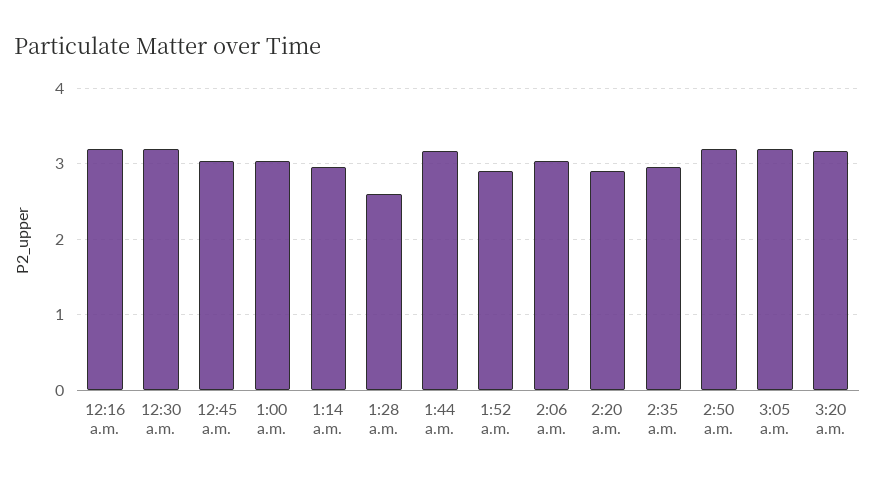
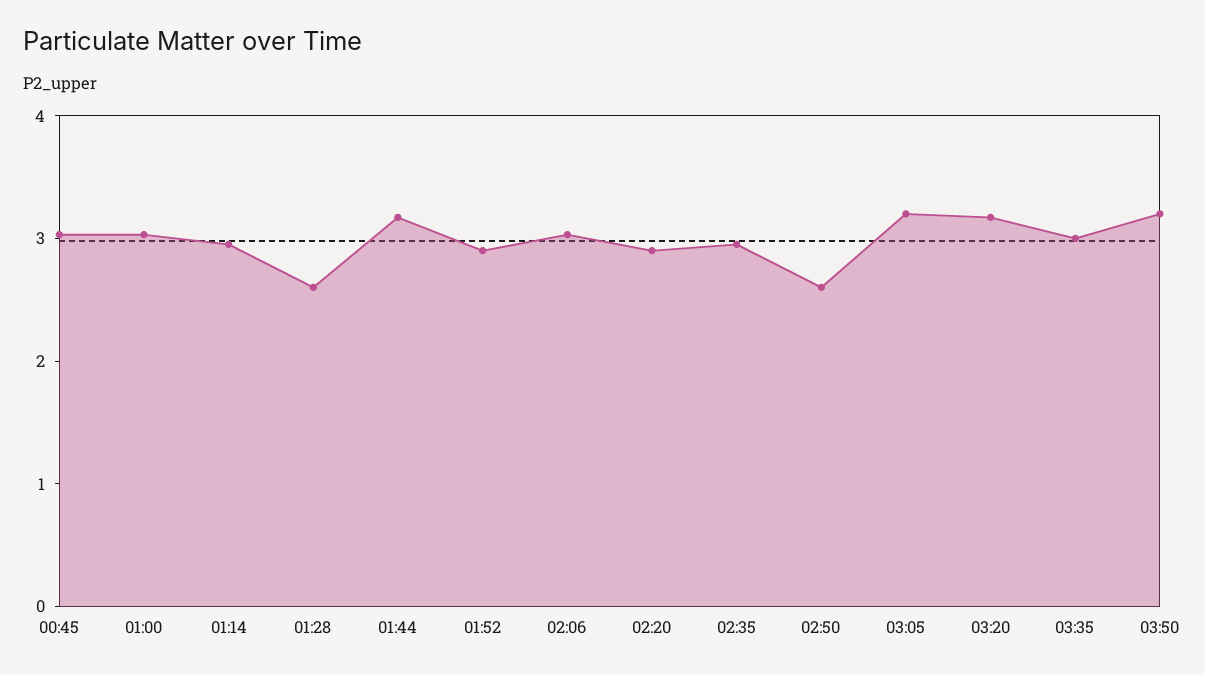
12:16 a.m.: 3.2 -> none
12:30 a.m.: 3.2 -> none
2:50 a.m.: 3.2 -> 2.6
03:35: none -> 3
03:50: none -> 3.2

